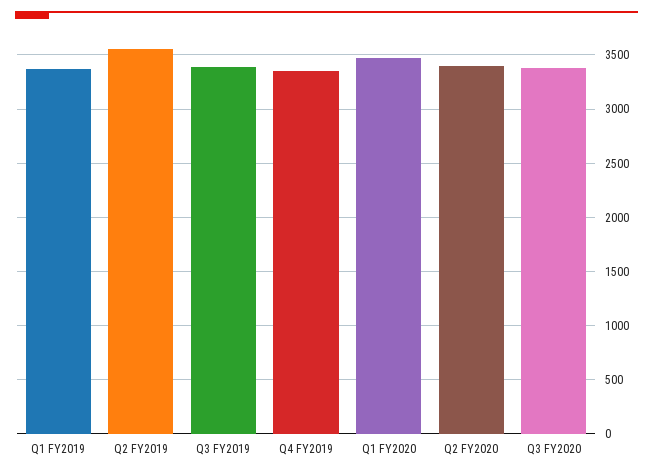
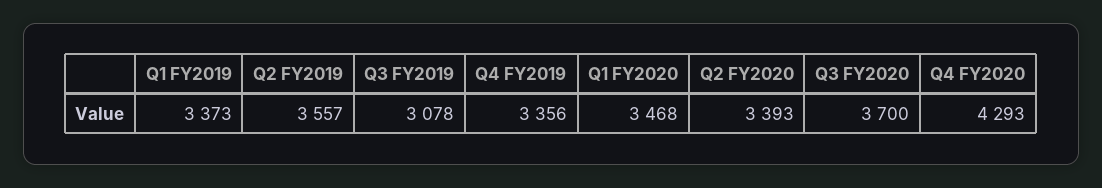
Q3 FY2019: 3400 -> 3078
Q3 FY2020: 3400 -> 3700
Q4 FY2020: none -> 4293

